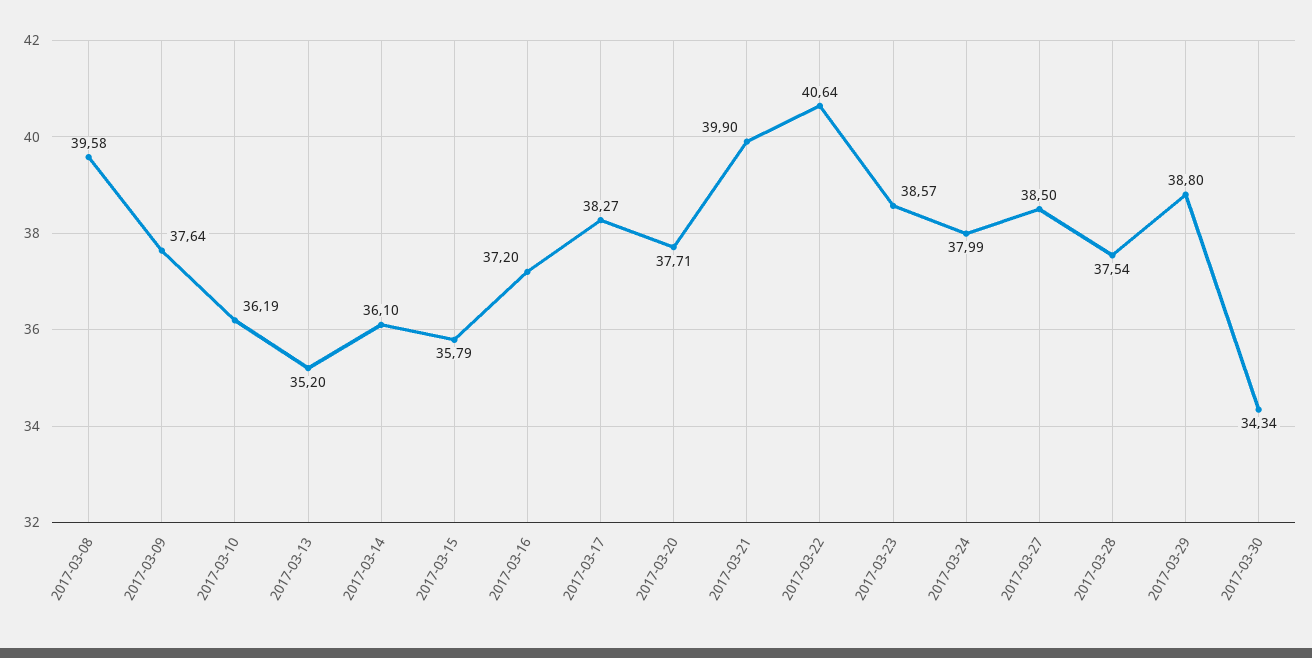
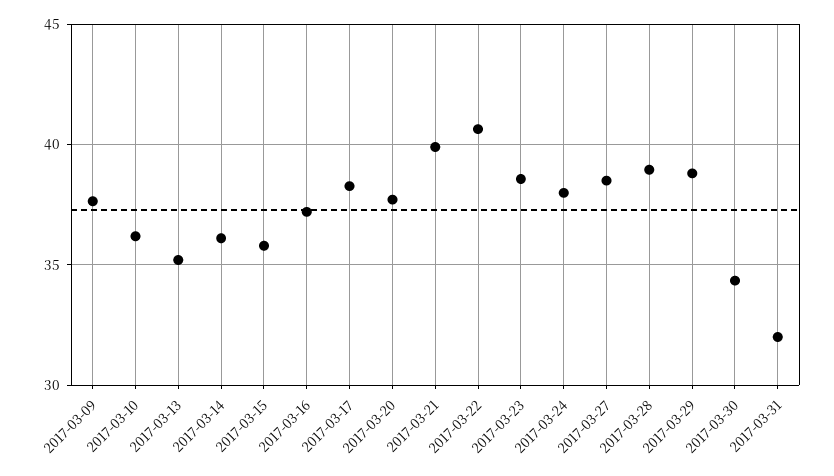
2017-03-08: 39.58 -> none
2017-03-28: 37.54 -> 39
2017-03-31: none -> 32

